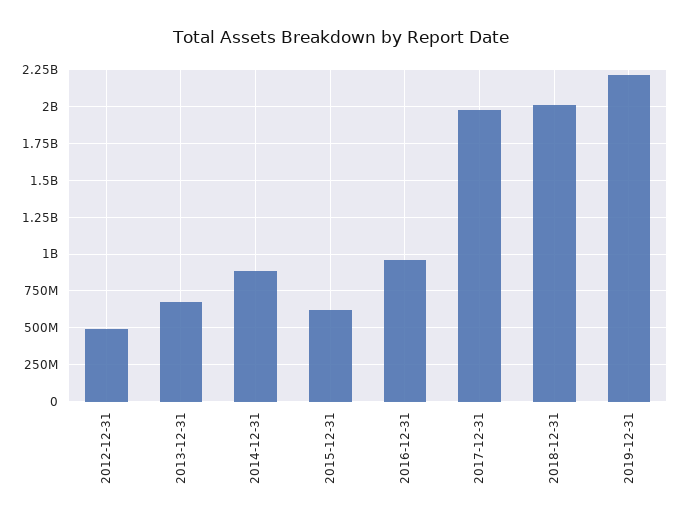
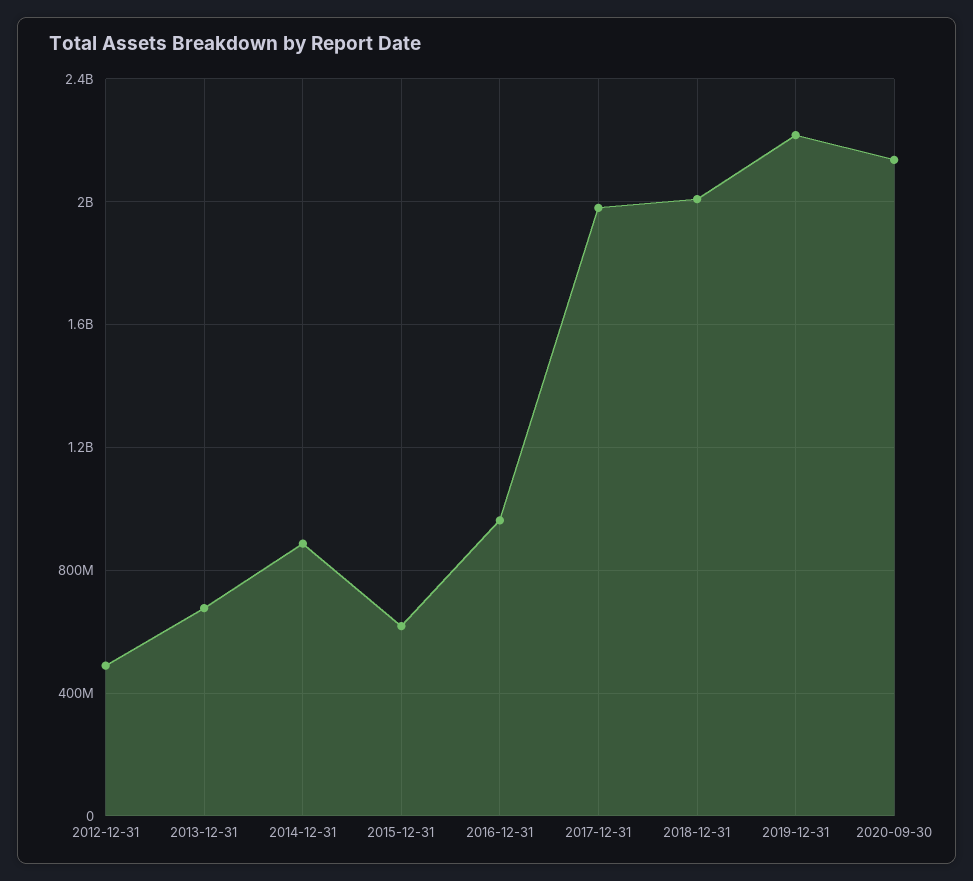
2020-09-30: none -> 2150000000

